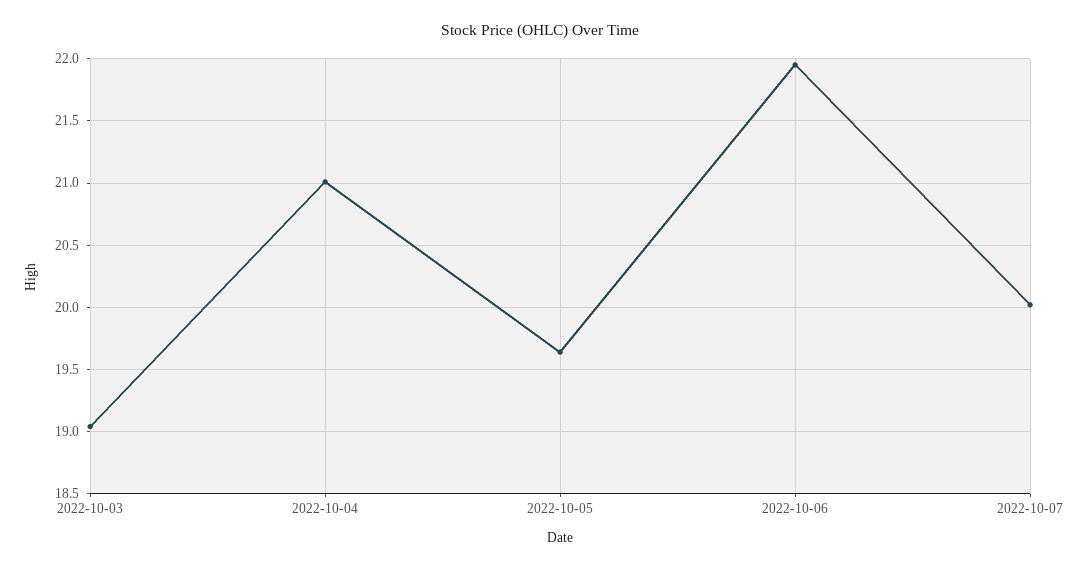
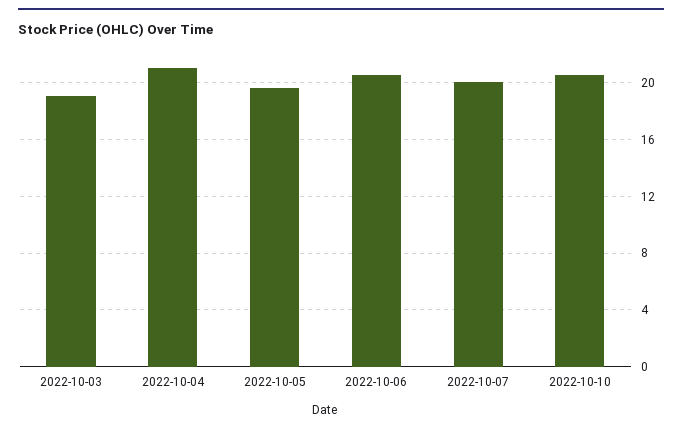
2022-10-06: 21.95 -> 20.5
2022-10-10: none -> 20.5

